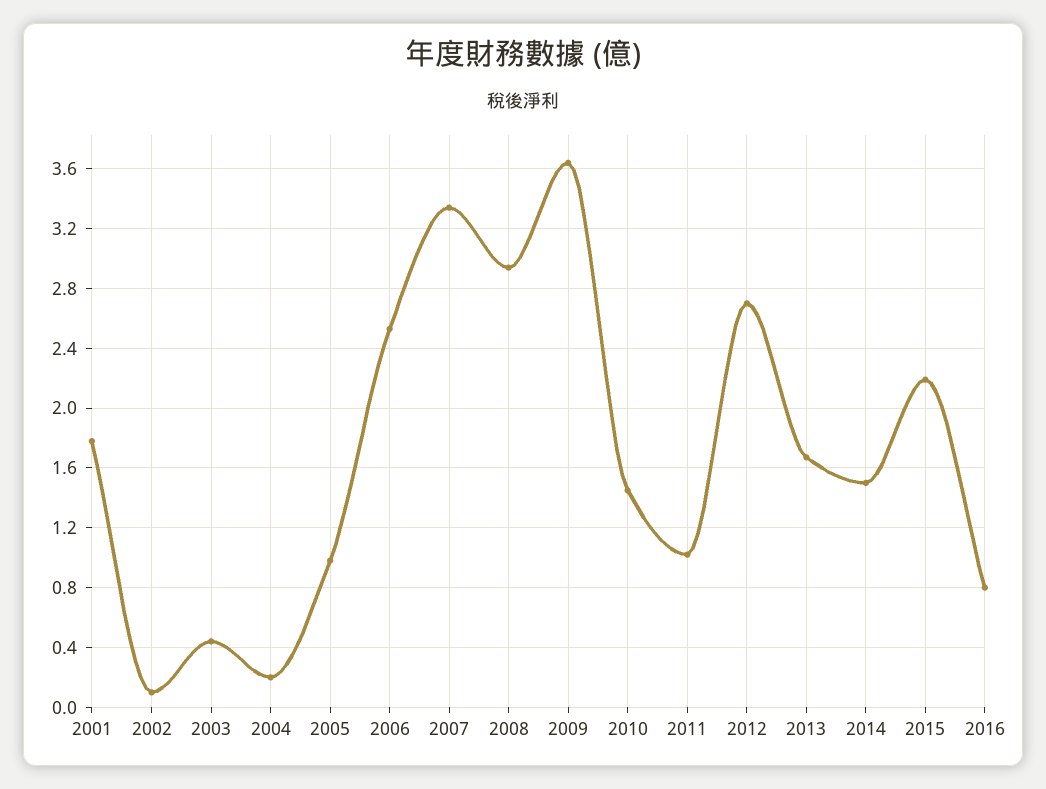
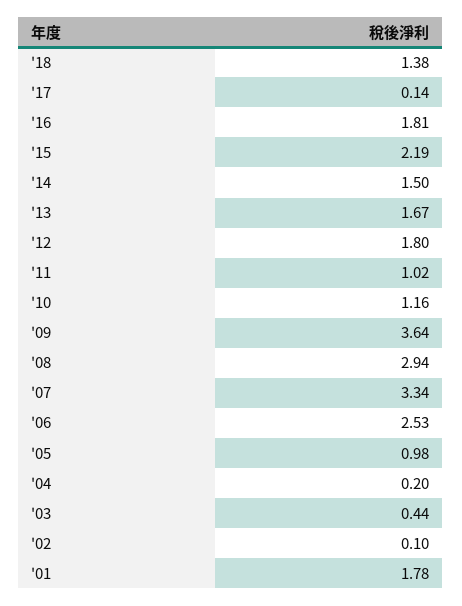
2010: 1.45 -> 1.16
2012: 2.7 -> 1.8
2016: 0.8 -> 1.81
'18: none -> 1.38
'17: none -> 0.14

